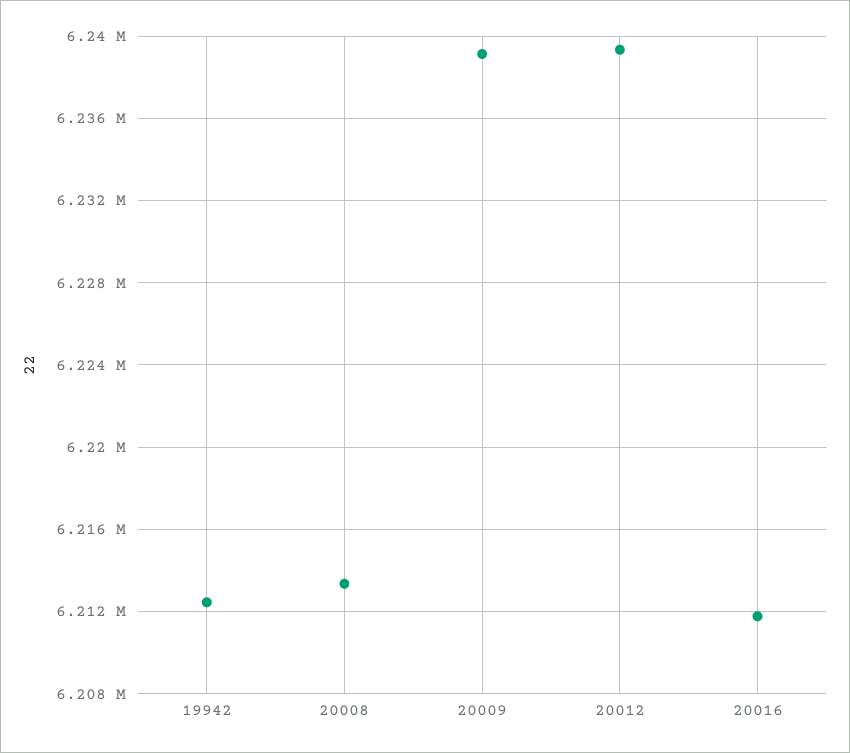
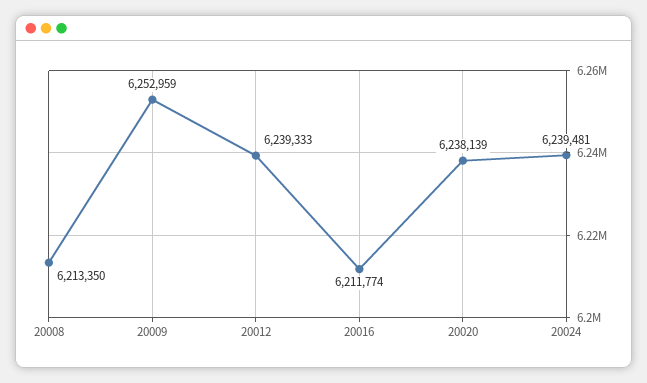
19942: 6212500 -> none
20009: 6239000 -> 6252959
20020: none -> 6238139
20024: none -> 6239481

